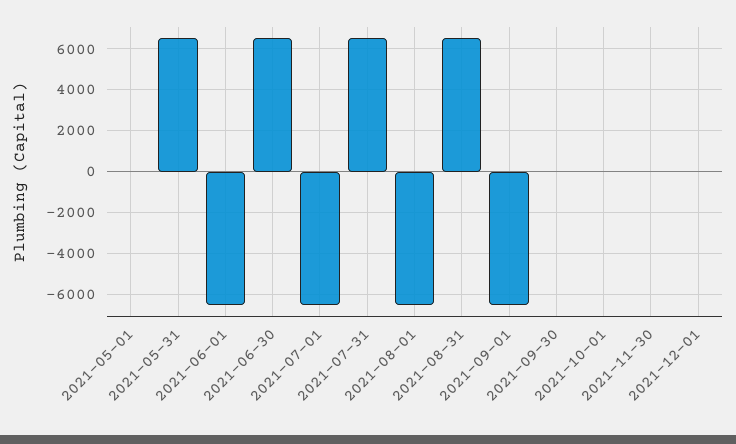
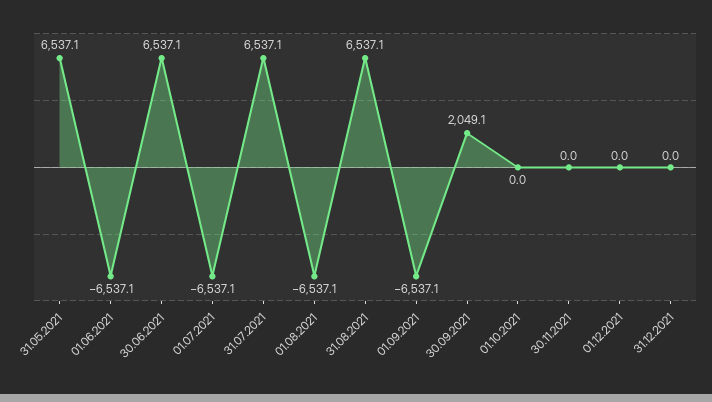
2021-05-01: 0 -> none
2021-09-30: 0 -> 2049.1
31.12.2021: none -> 0

